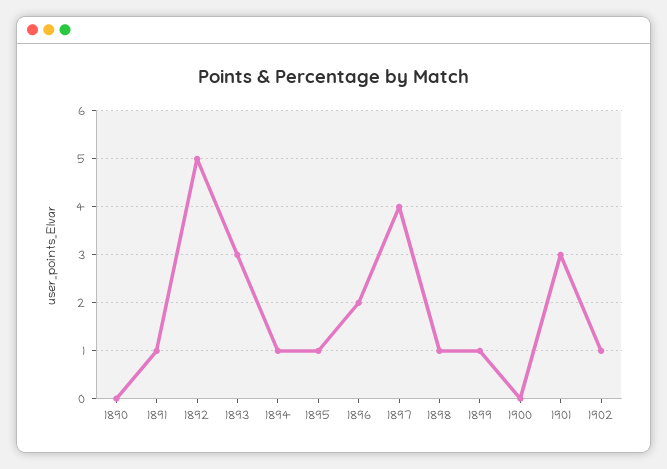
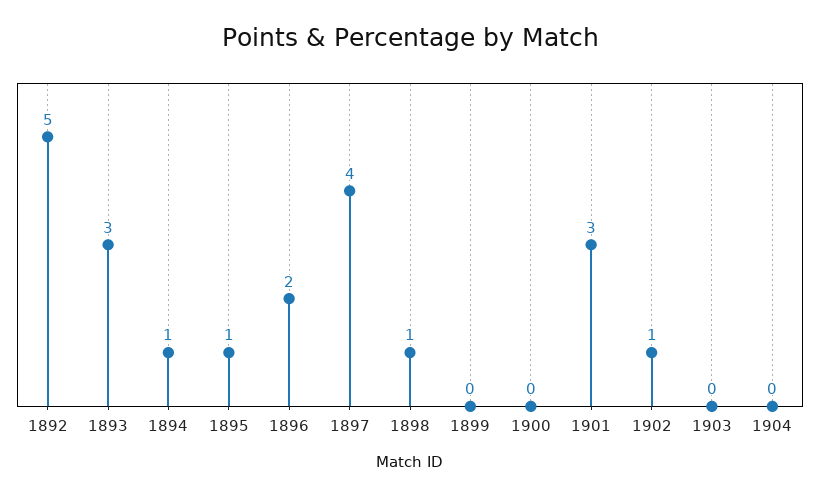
1890: 0 -> none
1891: 1 -> none
1899: 1 -> 0
1903: none -> 0
1904: none -> 0

